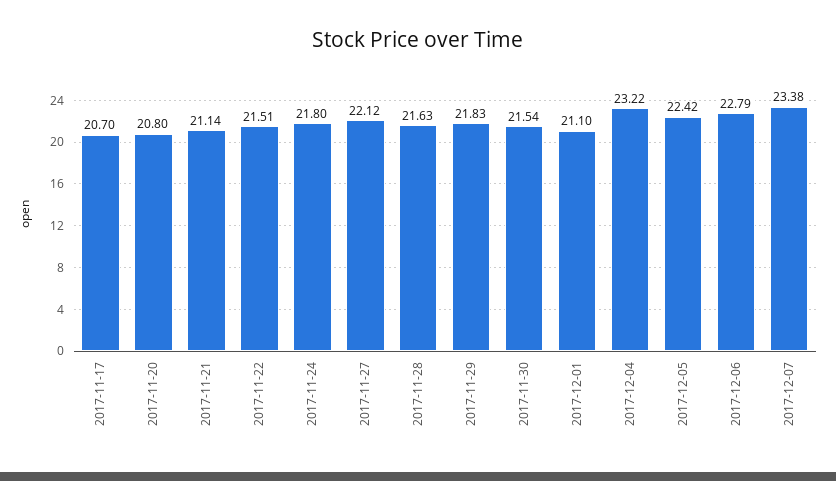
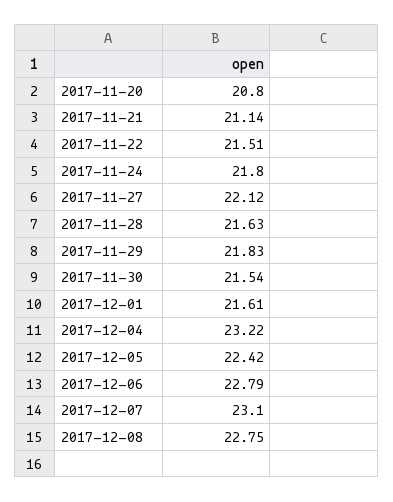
2017-11-17: 20.7 -> none
2017-12-01: 21.1 -> 21.61
2017-12-07: 23.38 -> 23.1
2017-12-08: none -> 22.75

